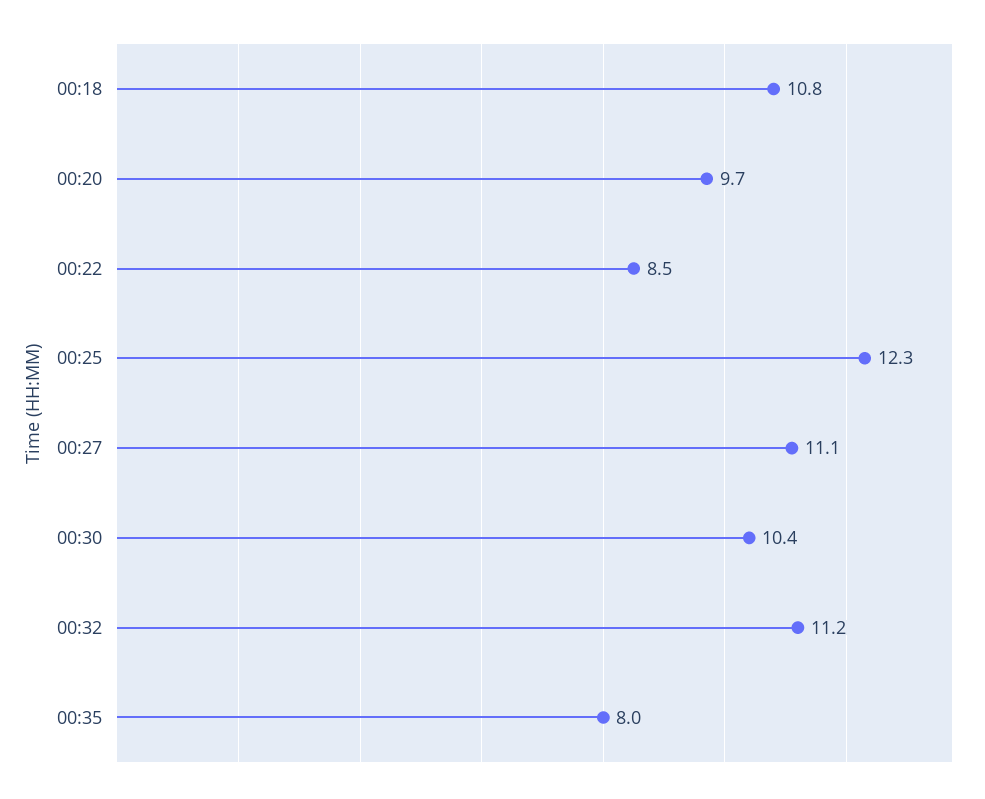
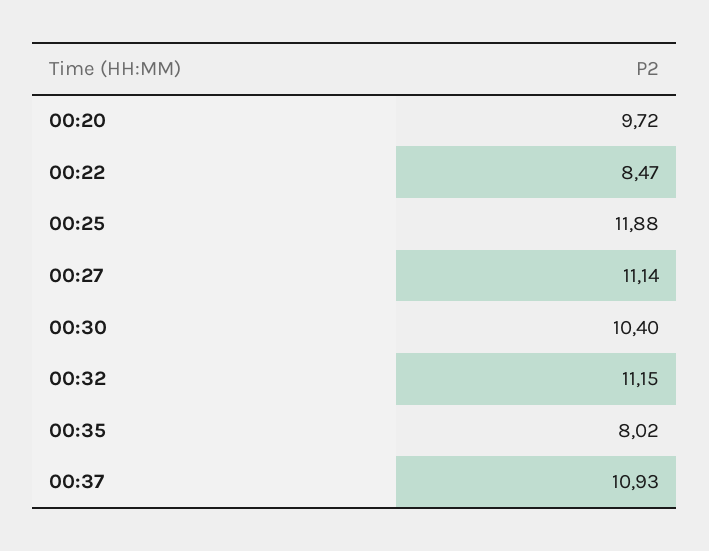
00:18: 10.8 -> none
00:25: 12.3 -> 11.88
00:37: none -> 10.93

